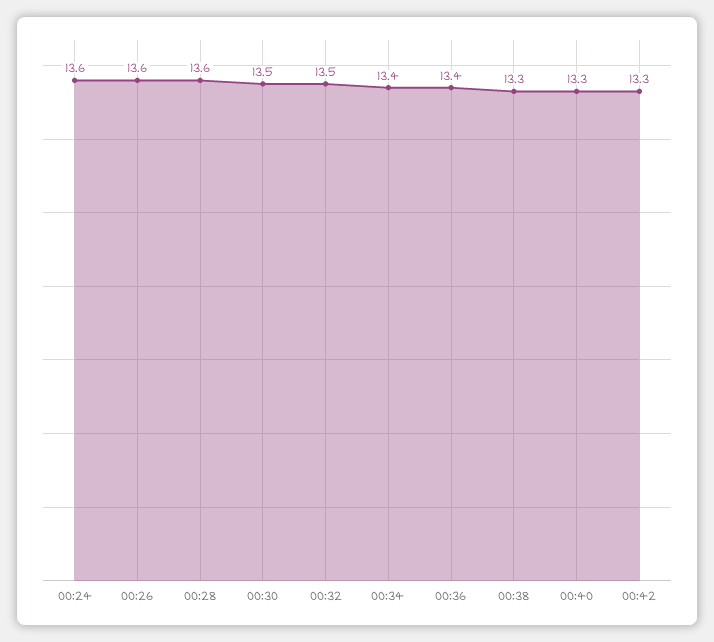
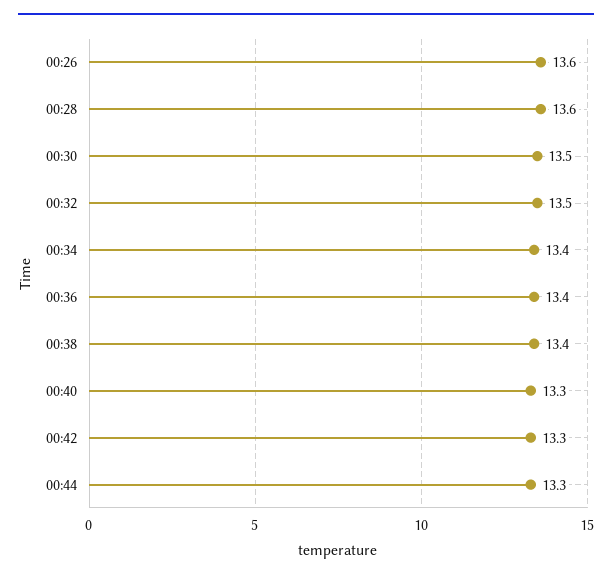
00:24: 13.6 -> none
00:38: 13.3 -> 13.4
00:44: none -> 13.3

